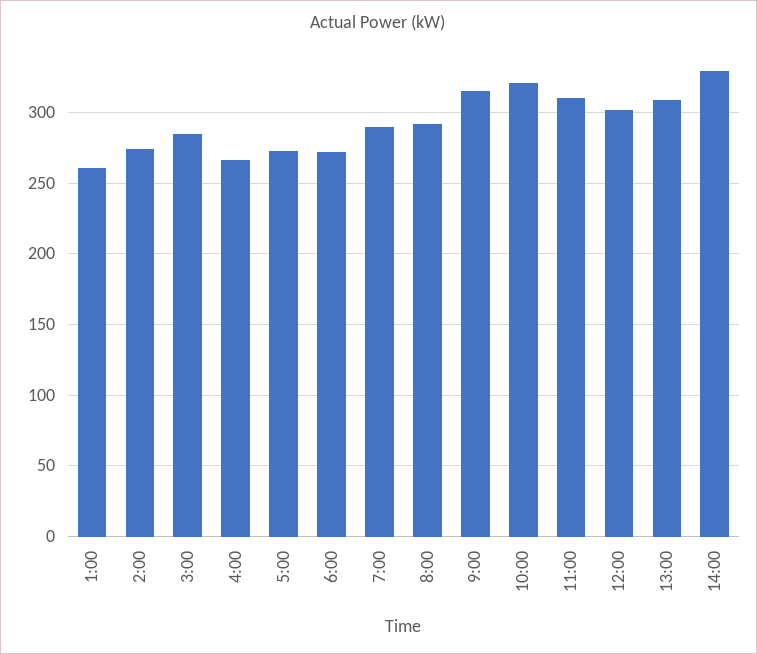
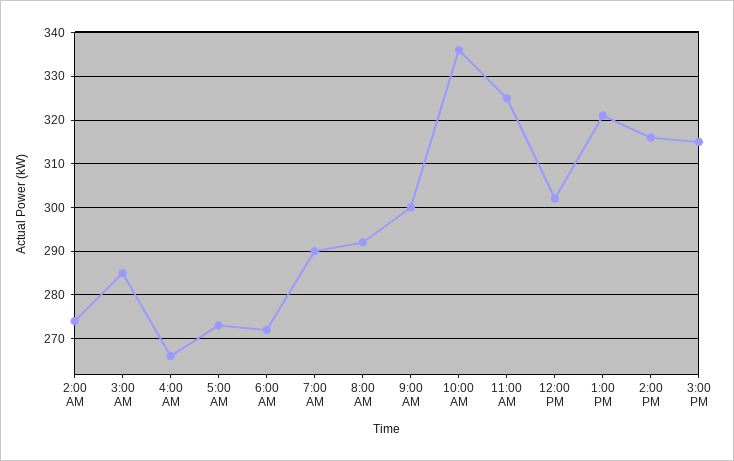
1:00: 260 -> none
9:00: 315 -> 300
10:00: 320 -> 335
11:00: 310 -> 325
13:00: 310 -> 320
14:00: 330 -> 315
3:00 PM: none -> 315

